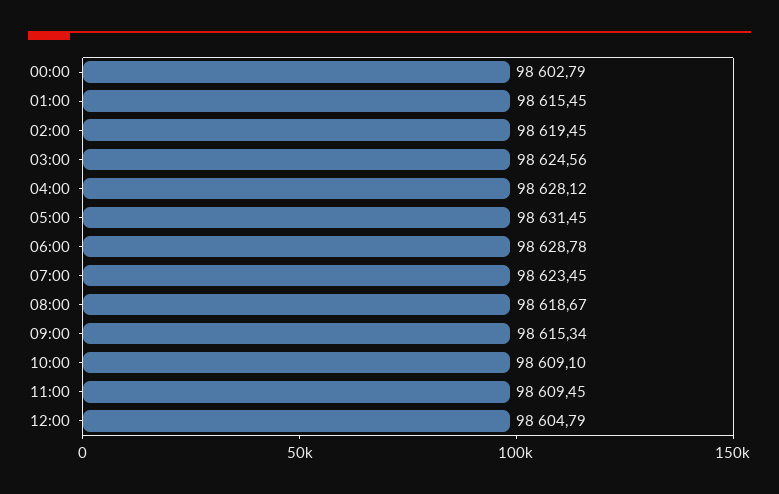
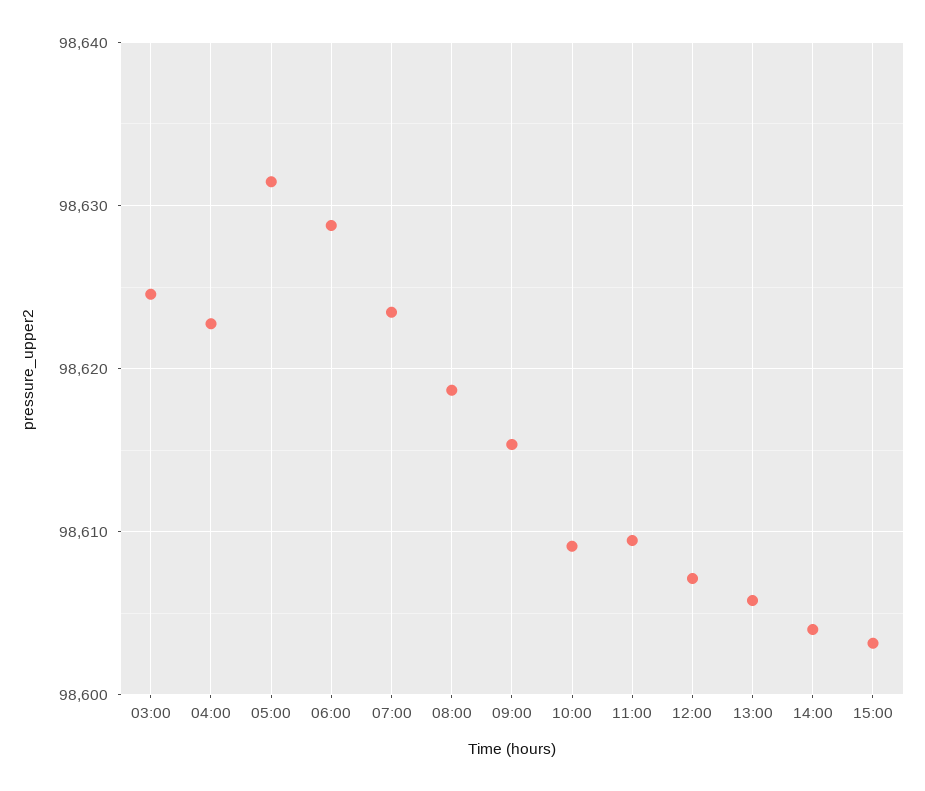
00:00: 98602.79 -> none
01:00: 98615.45 -> none
02:00: 98619.45 -> none
04:00: 98628.12 -> 98623
12:00: 98604.79 -> 98607
13:00: none -> 98606
14:00: none -> 98604
15:00: none -> 98603

